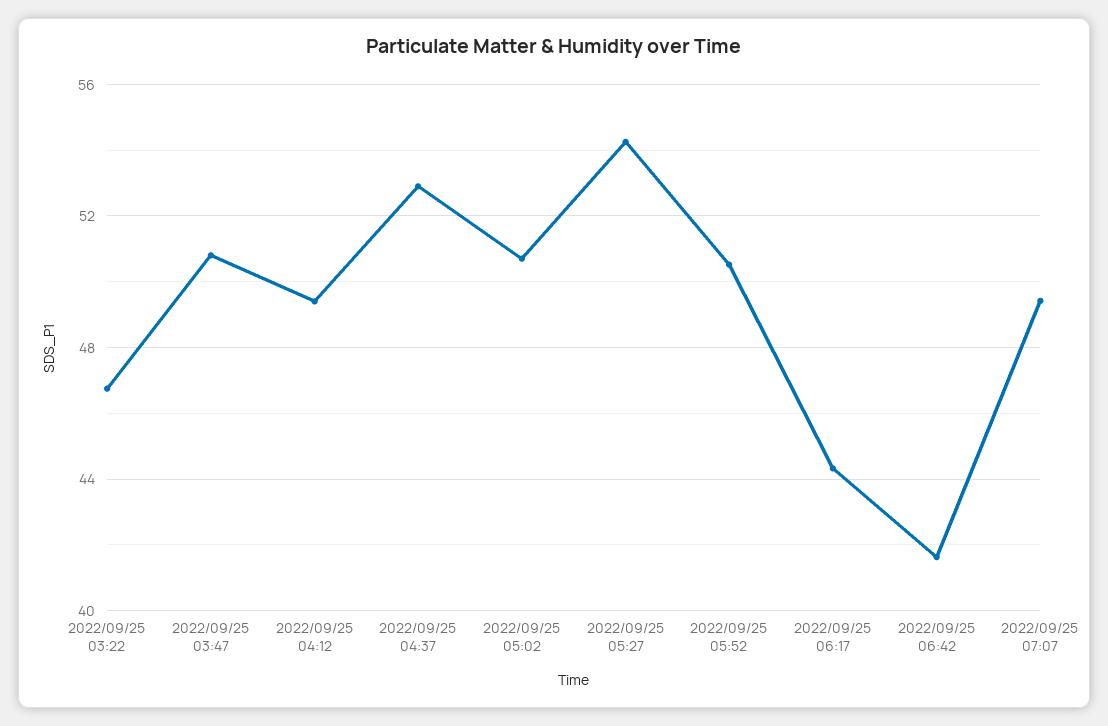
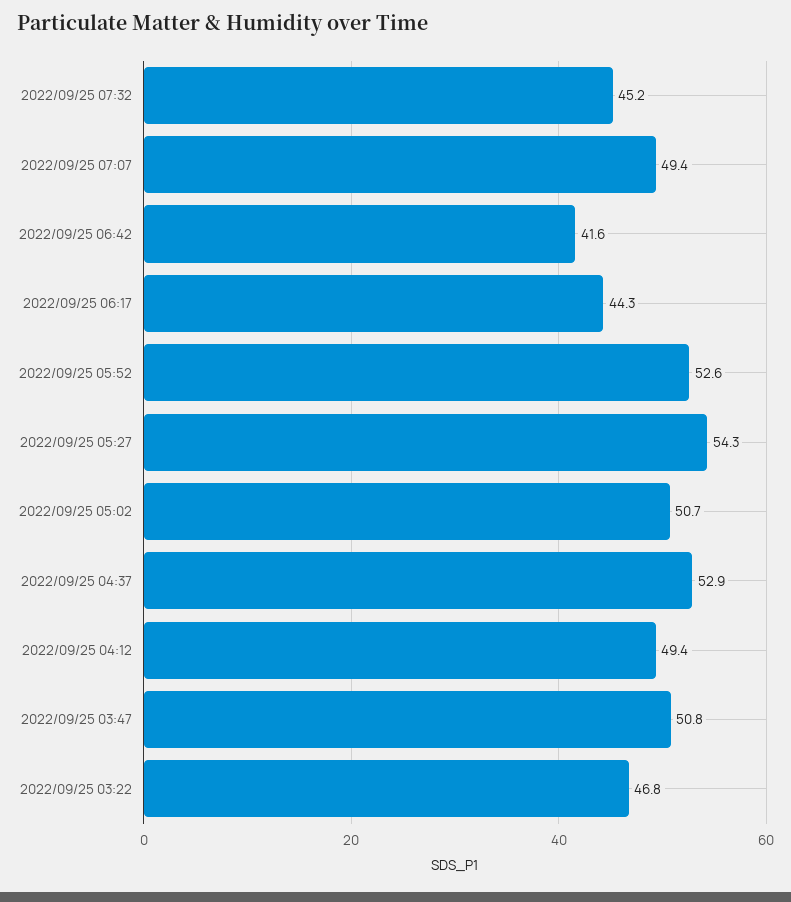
2022/09/25 05:52: 50.5 -> 52.6
2022/09/25 07:32: none -> 45.2

